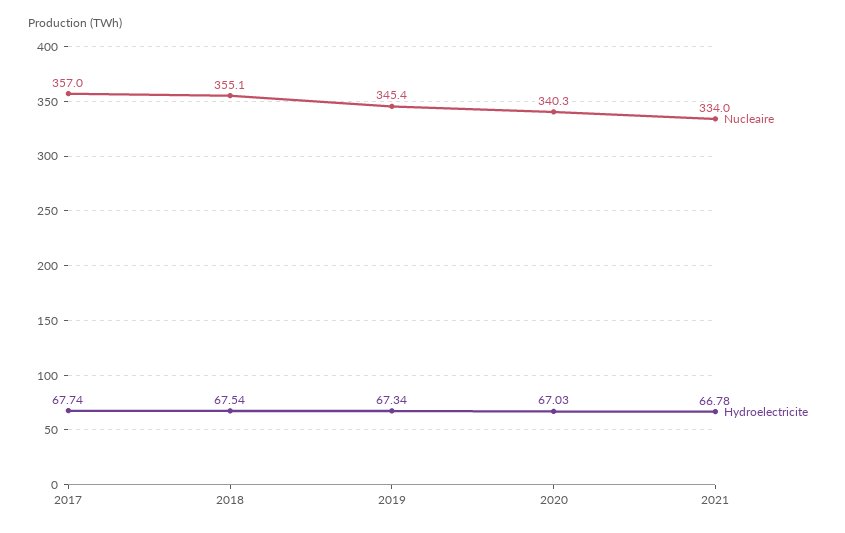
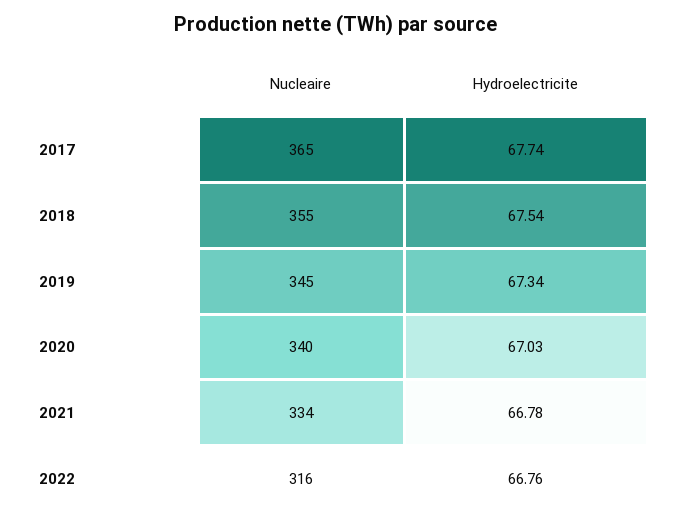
Nucleaire, 2017: 357 -> 365
Nucleaire, 2022: none -> 316
Hydroelectricite, 2022: none -> 66.76

